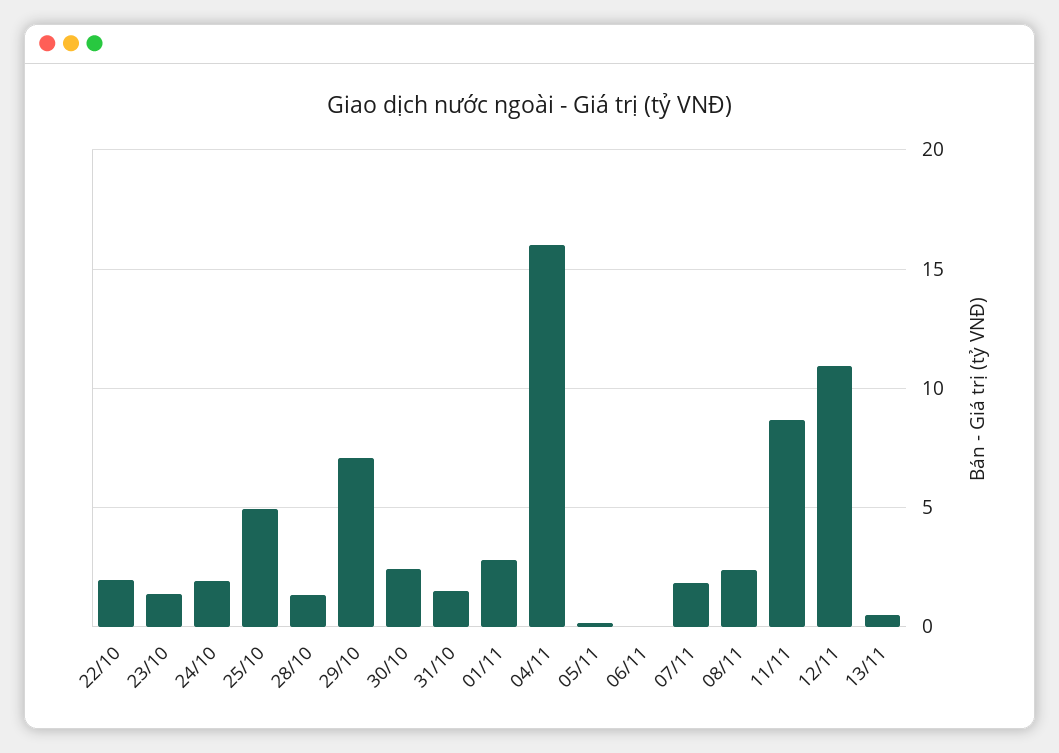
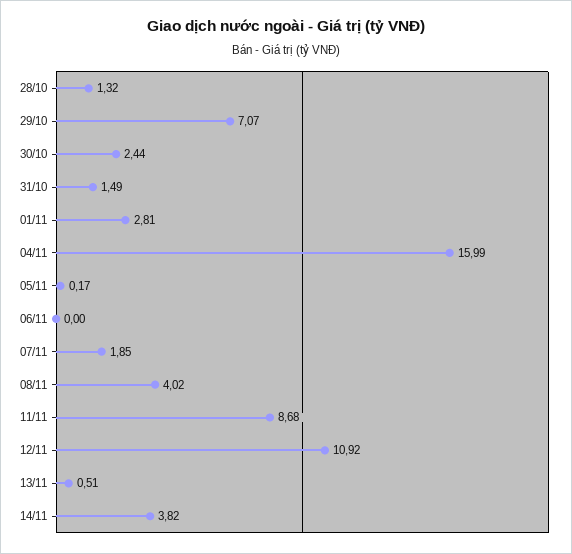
22/10: 2 -> none
23/10: 1.5 -> none
24/10: 2 -> none
25/10: 5 -> none
08/11: 2.5 -> 4.02
14/11: none -> 3.82

